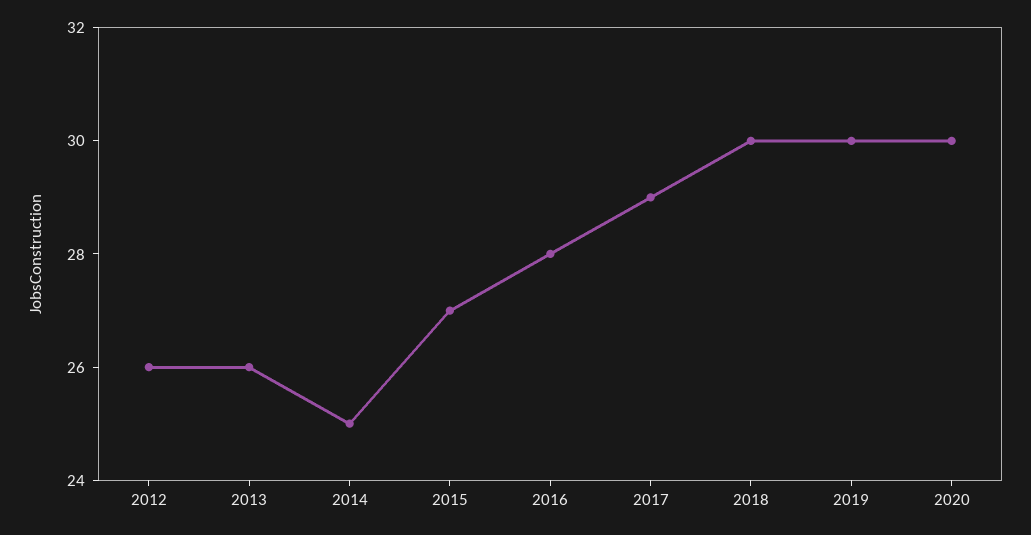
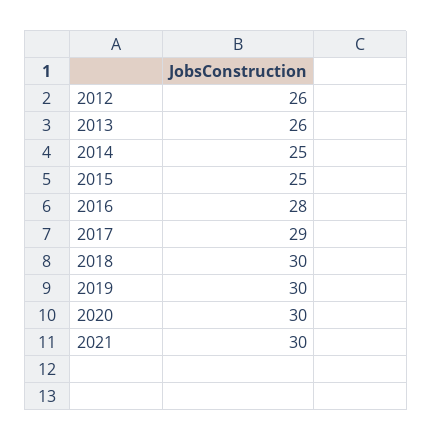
2015: 27 -> 25
2021: none -> 30

